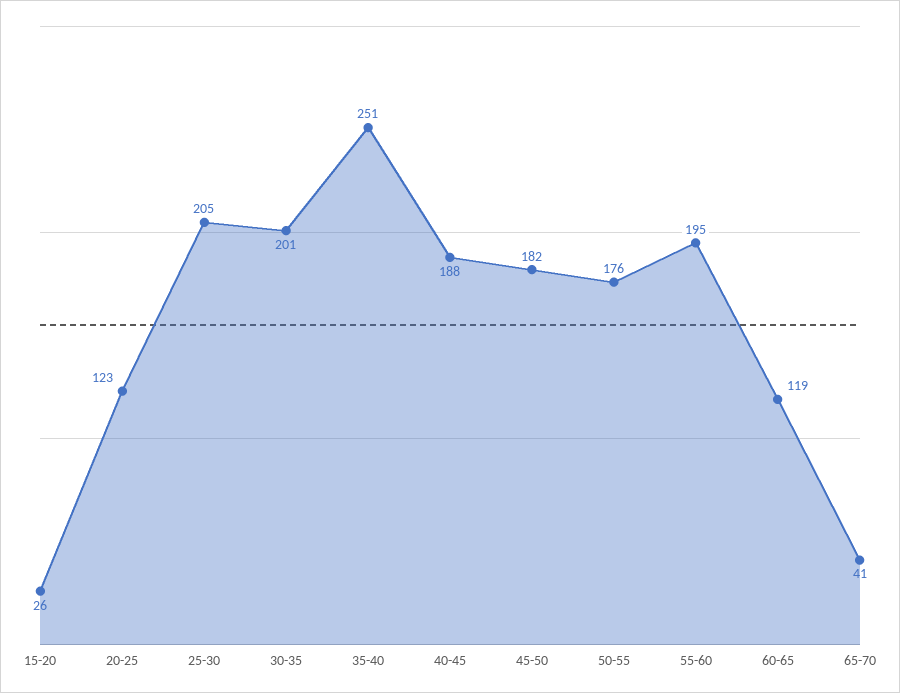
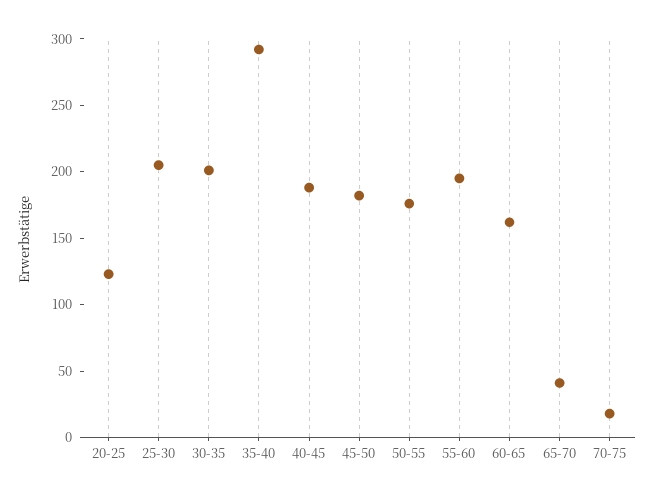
15-20: 26 -> none
35-40: 251 -> 290
60-65: 119 -> 160
70-75: none -> 20

